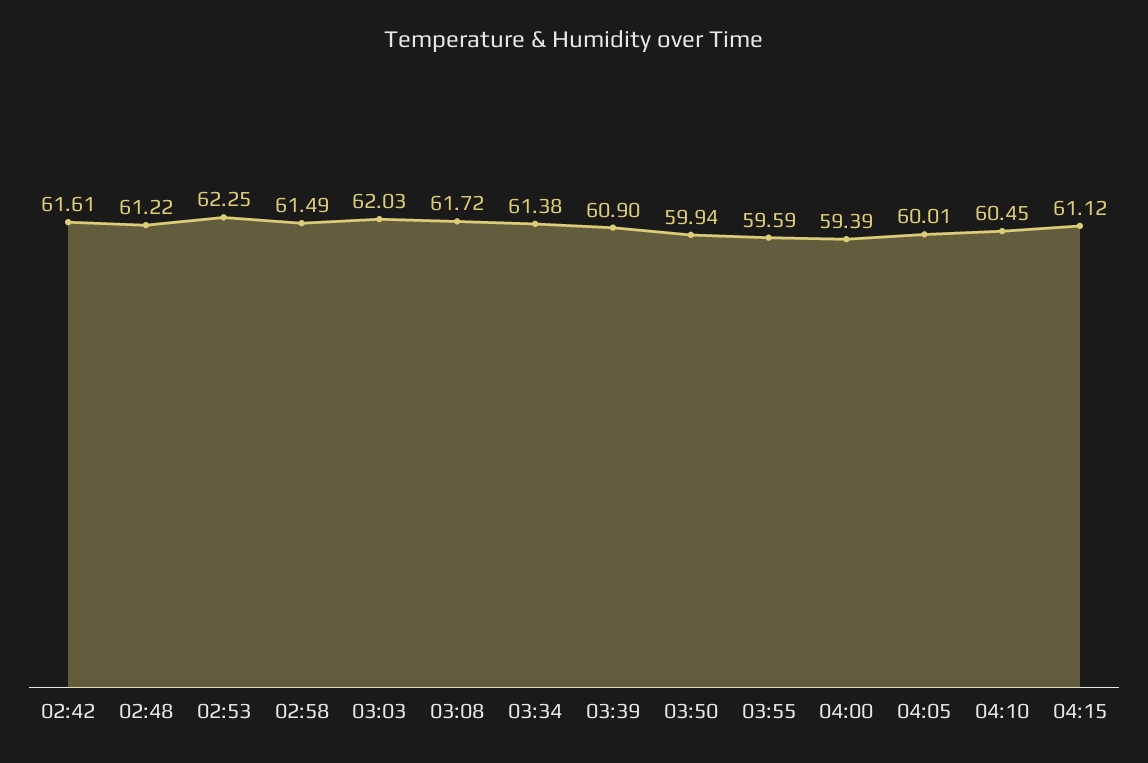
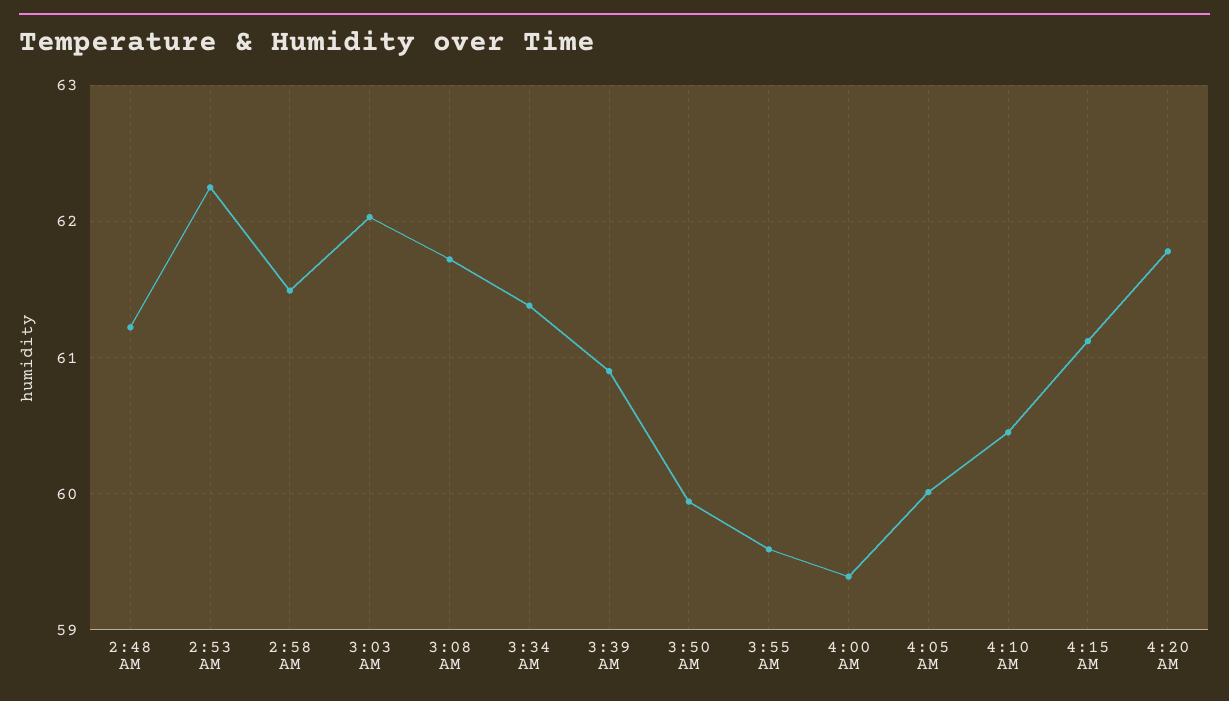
02:42: 61.61 -> none
4:20 AM: none -> 61.8

